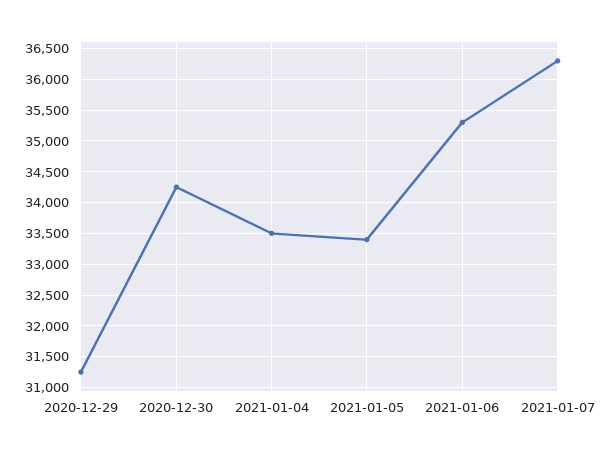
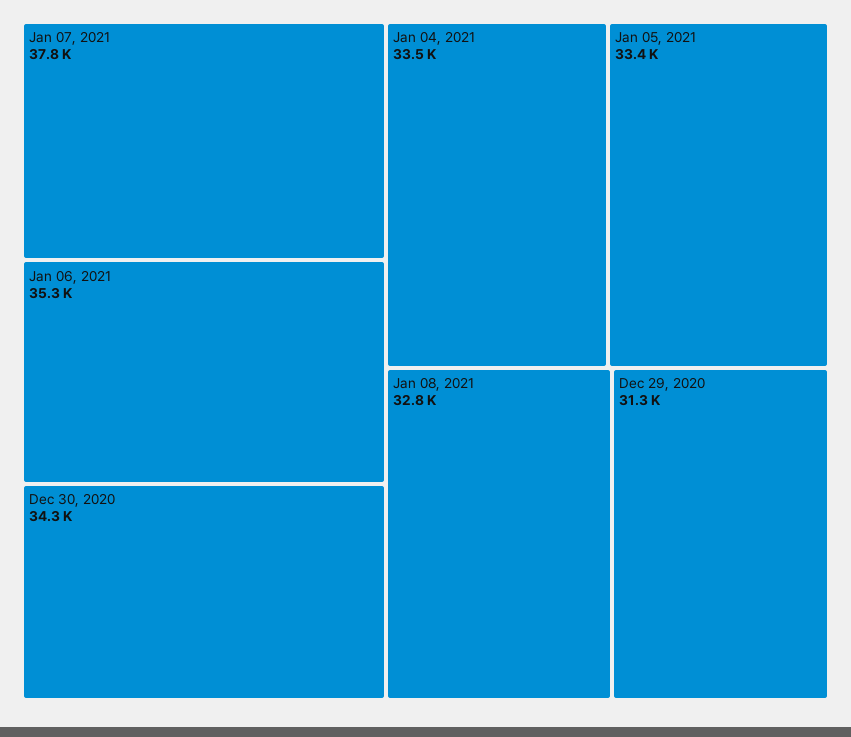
2021-01-07: 36300 -> 37800
Jan 08, 2021: none -> 32800

